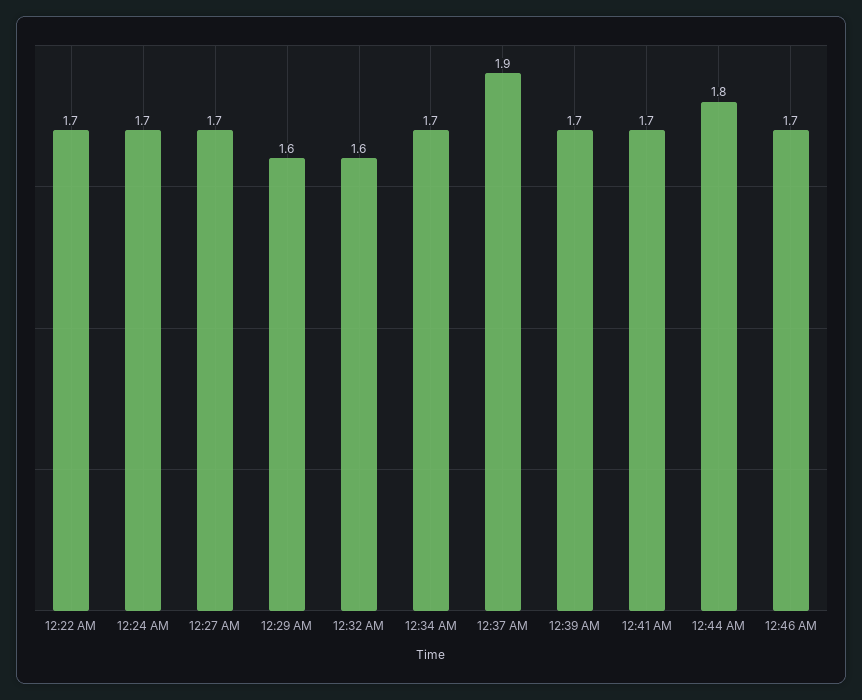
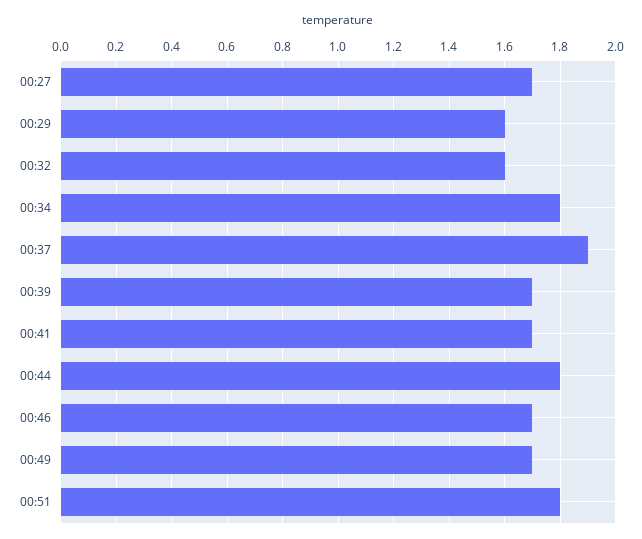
12:22 AM: 1.7 -> none
12:24 AM: 1.7 -> none
12:34 AM: 1.7 -> 1.8
00:49: none -> 1.7
00:51: none -> 1.8

